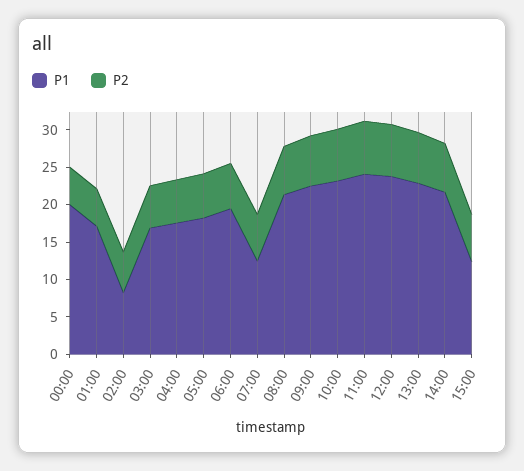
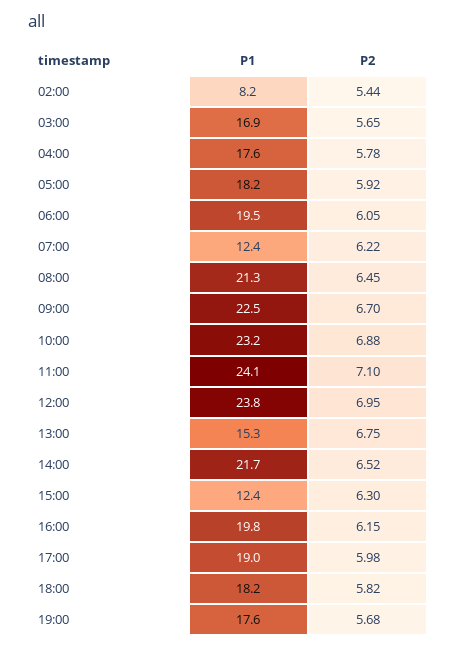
P1, 00:00: 20 -> none
P2, 00:00: 5 -> none
P1, 01:00: 17.5 -> none
P2, 01:00: 5 -> none
P1, 13:00: 22.5 -> 15.3
P1, 16:00: none -> 19.8
P2, 16:00: none -> 6.15
P1, 17:00: none -> 19
P2, 17:00: none -> 5.98
P1, 18:00: none -> 18.2
P2, 18:00: none -> 5.82
P1, 19:00: none -> 17.6
P2, 19:00: none -> 5.68

